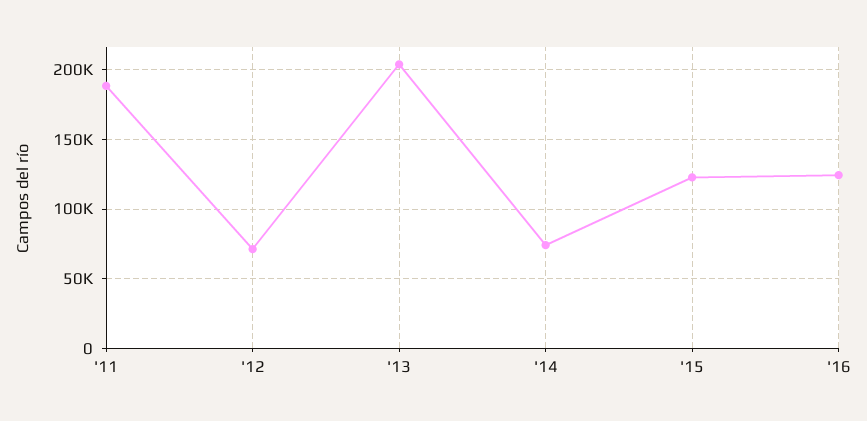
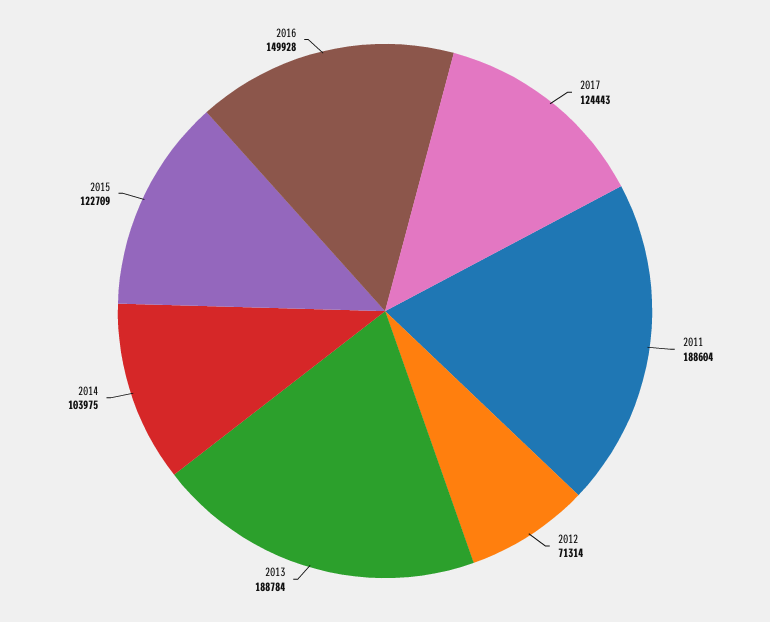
'13: 205000 -> 188784
'14: 75000 -> 103975
'16: 125000 -> 149928
2017: none -> 124443

